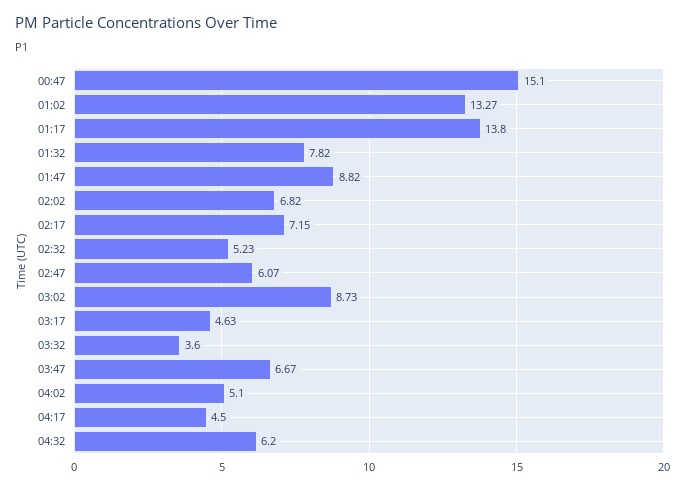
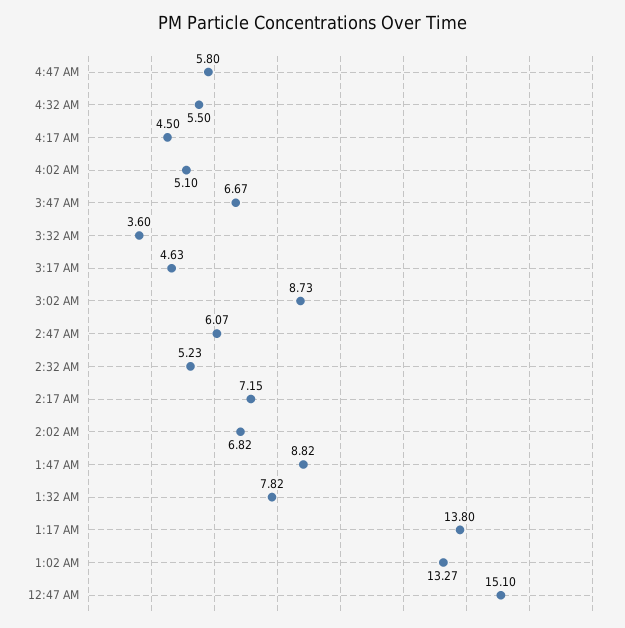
04:32: 6.2 -> 5.5
4:47 AM: none -> 5.8

